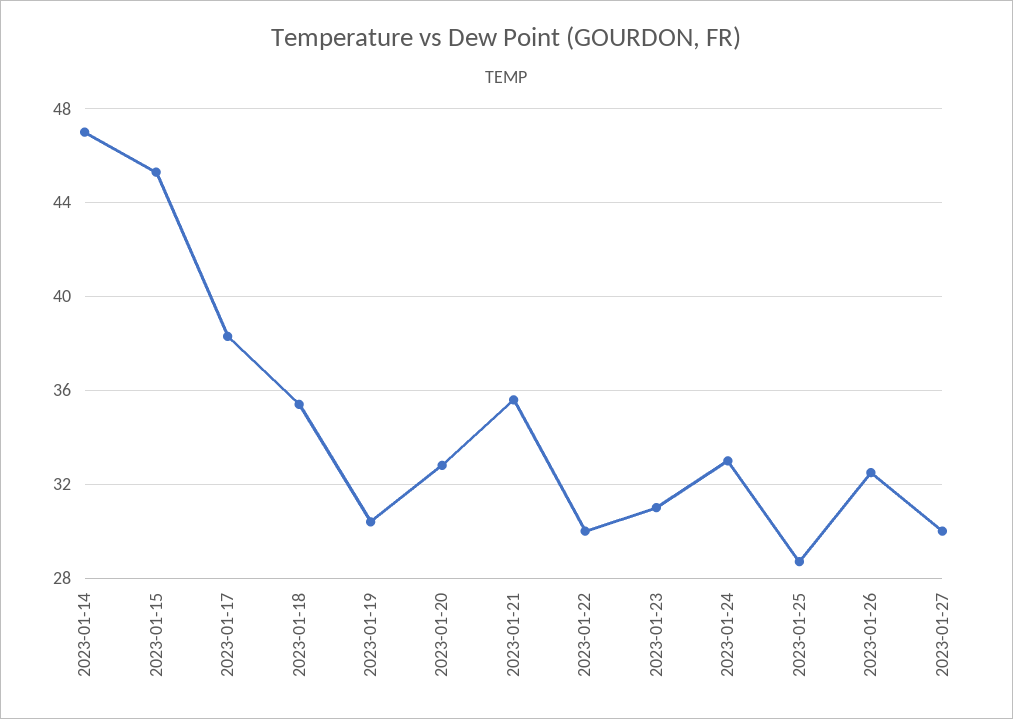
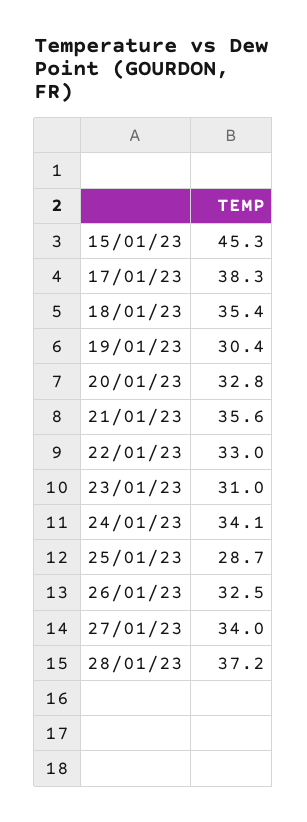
2023-01-14: 47 -> none
2023-01-22: 30 -> 33
2023-01-24: 33 -> 34.1
2023-01-27: 30 -> 34
28/01/23: none -> 37.2

